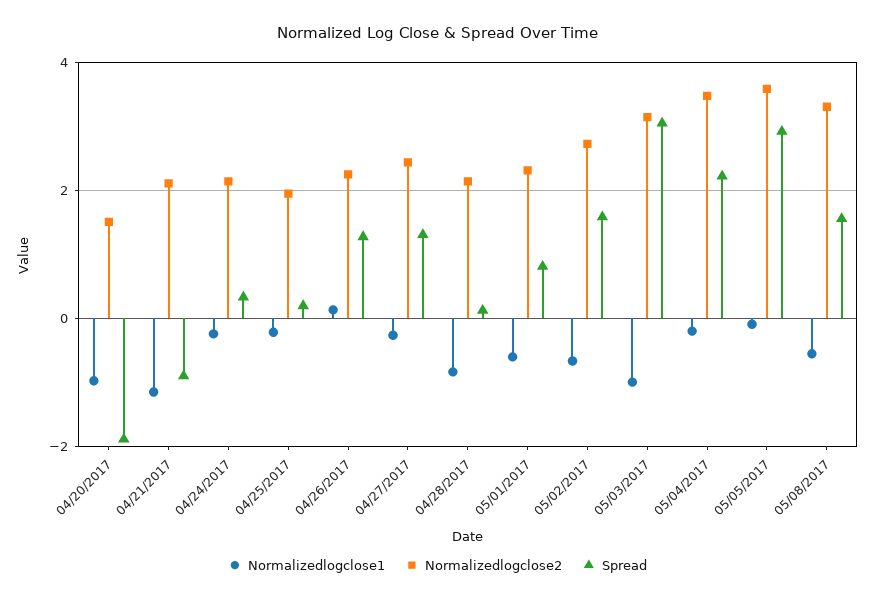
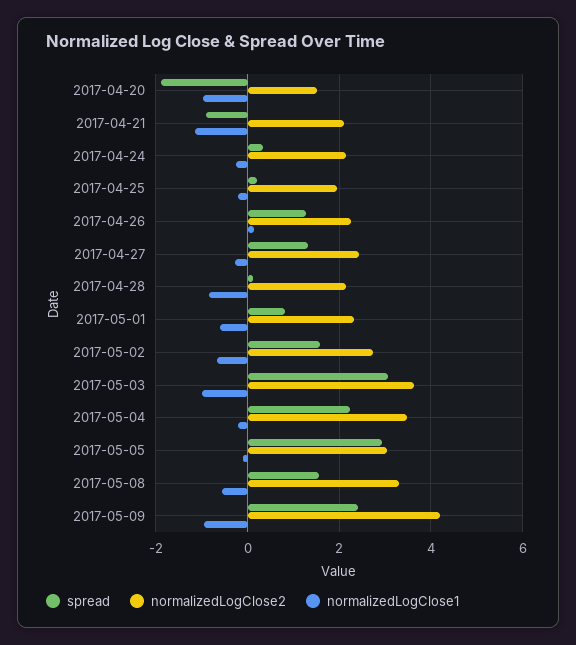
Normalizedlogclose2, 05/03/2017: 3.2 -> 3.6
Normalizedlogclose2, 05/05/2017: 3.6 -> 3
Spread, 2017-05-09: none -> 2.4
Normalizedlogclose2, 2017-05-09: none -> 4.2
Normalizedlogclose1, 2017-05-09: none -> -1

